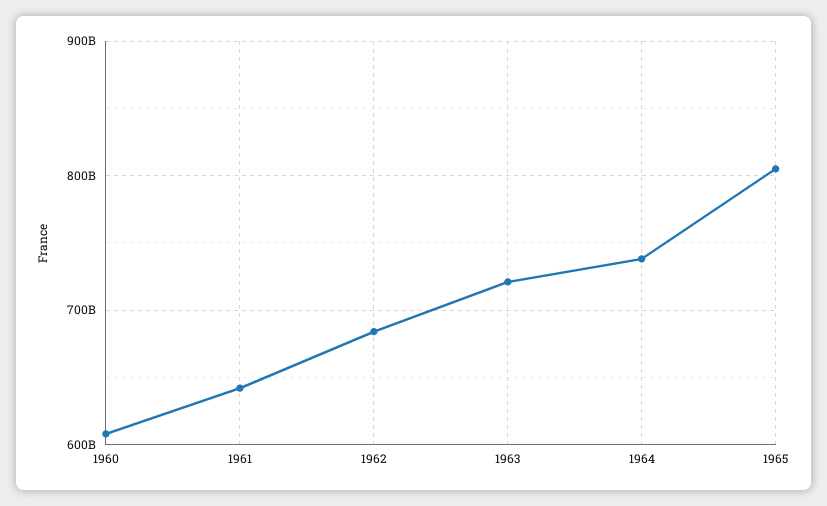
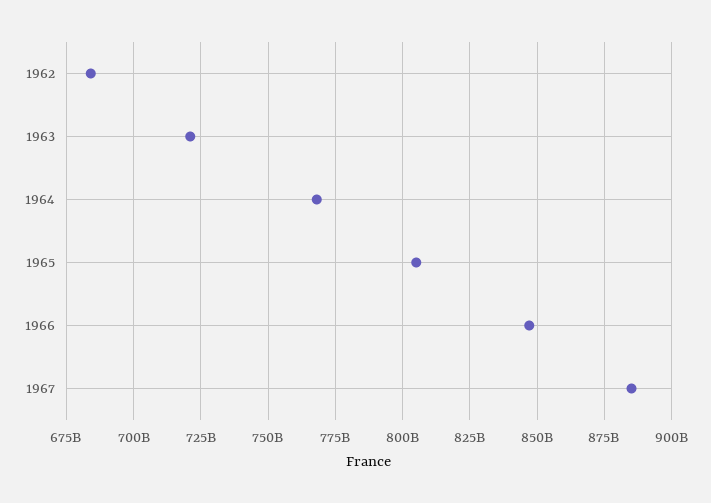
1960: 610000000000 -> none
1961: 640000000000 -> none
1964: 740000000000 -> 767500000000
1966: none -> 847500000000
1967: none -> 885000000000

